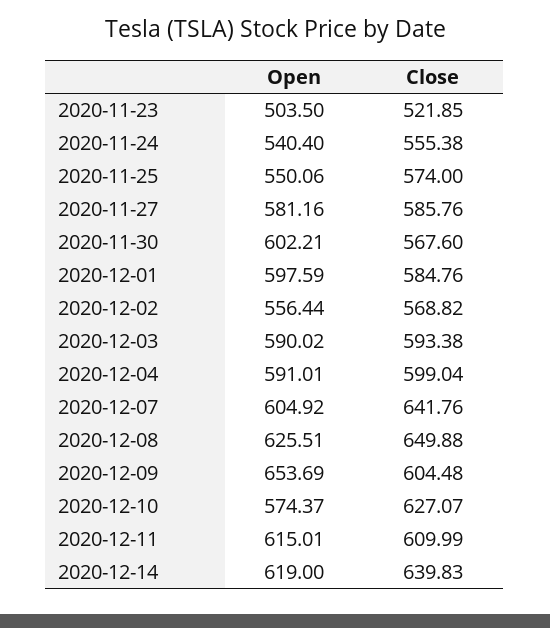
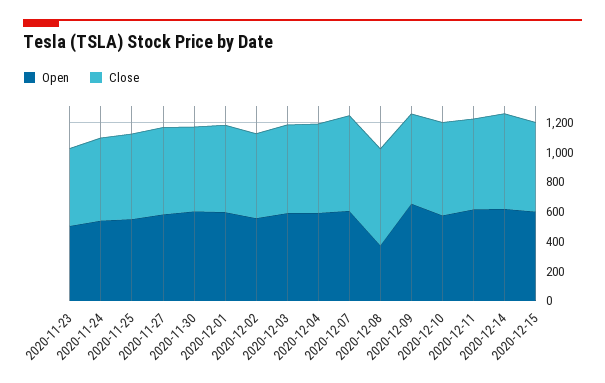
Open, 2020-12-08: 625.51 -> 400
Open, 2020-12-15: none -> 600
Close, 2020-12-15: none -> 600

